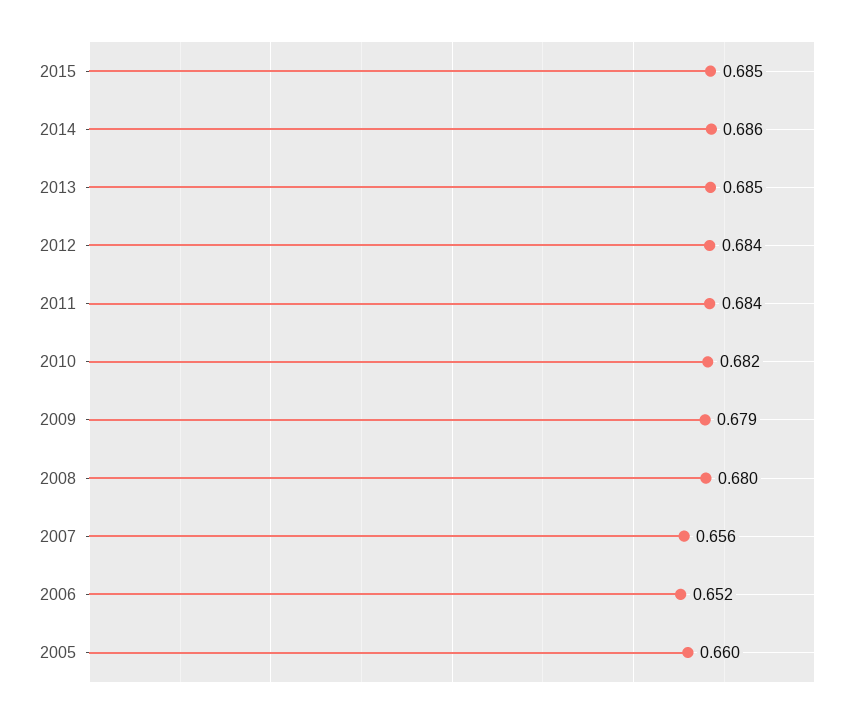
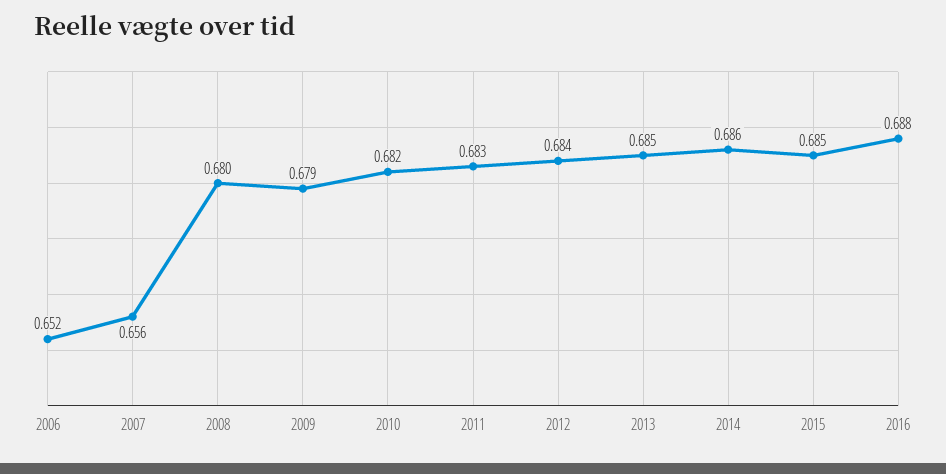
2011: 0.684 -> 0.683
2005: 0.66 -> none
2016: none -> 0.688

